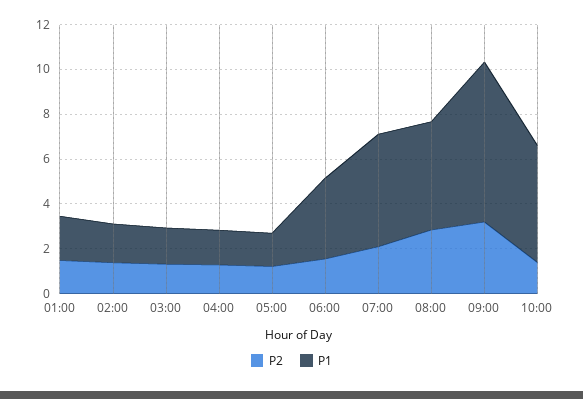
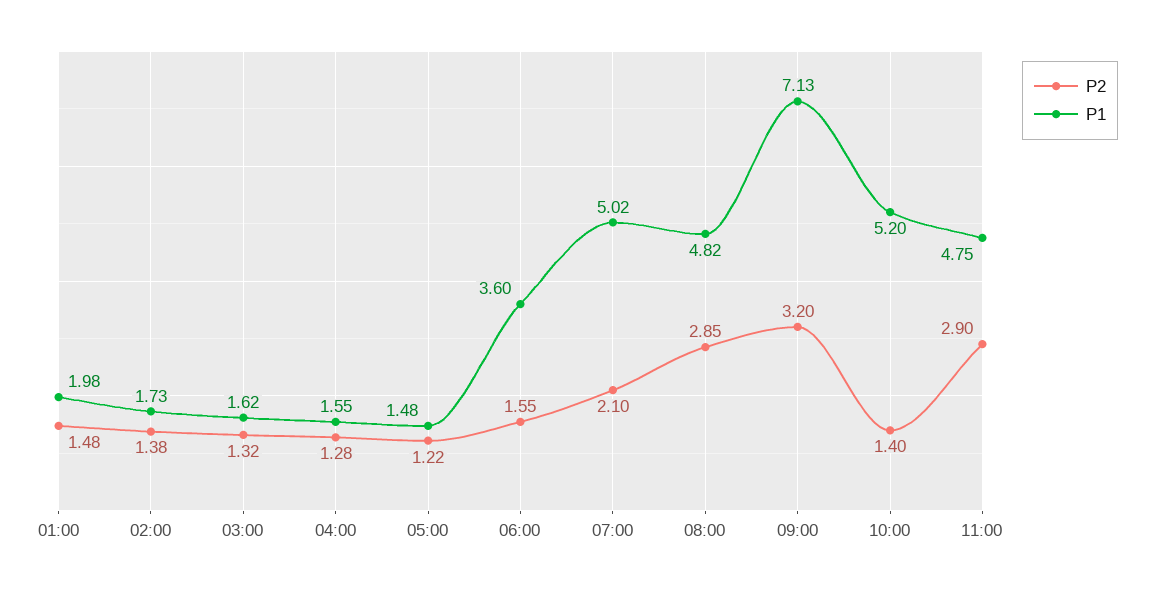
P2, 11:00: none -> 2.9
P1, 11:00: none -> 4.75

